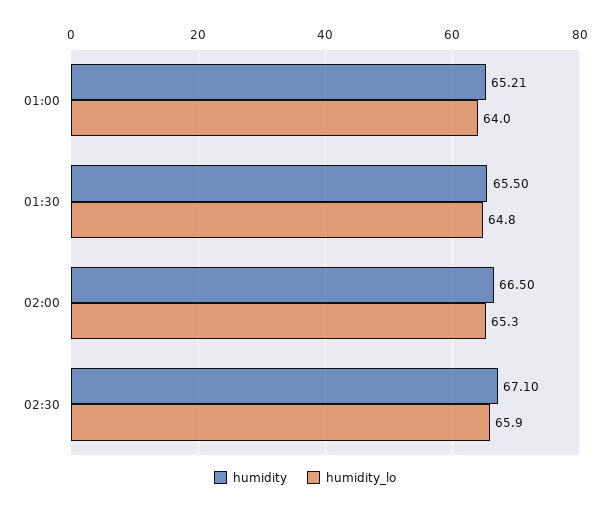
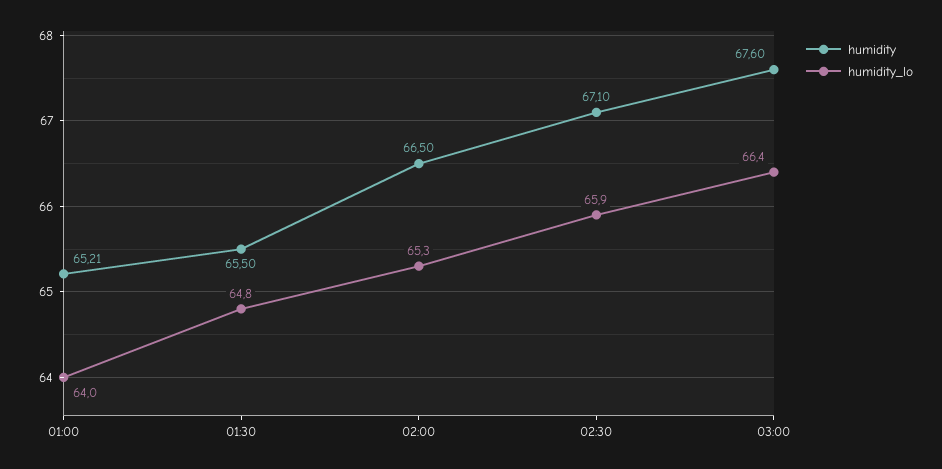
humidity, 03:00: none -> 67.6
humidity_lo, 03:00: none -> 66.4

